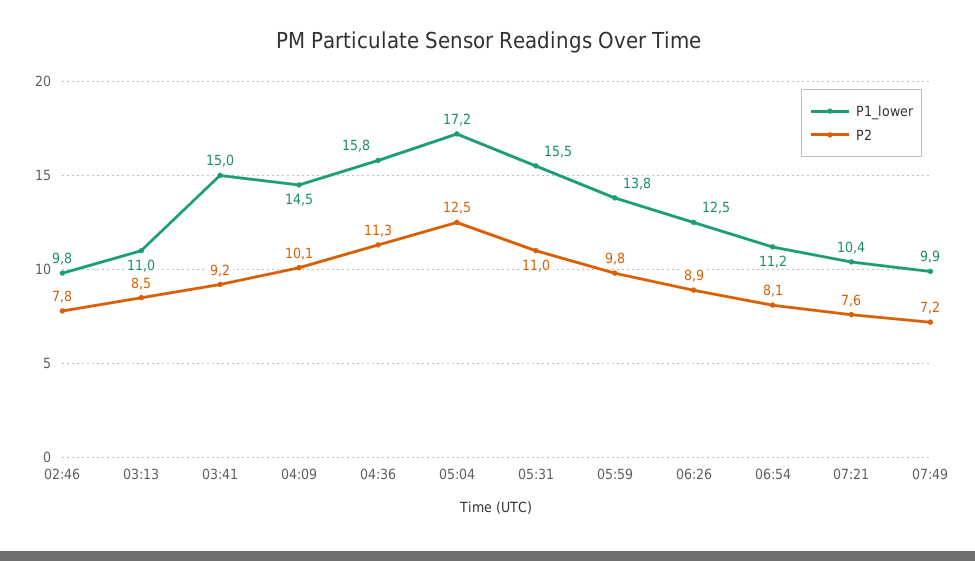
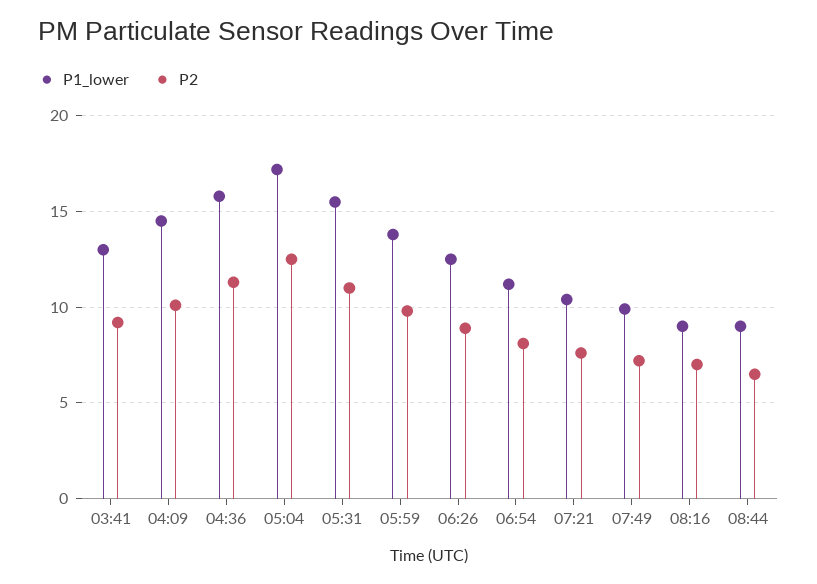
P1_lower, 02:46: 9.8 -> none
P2, 02:46: 7.8 -> none
P1_lower, 03:13: 11 -> none
P2, 03:13: 8.5 -> none
P1_lower, 03:41: 15 -> 13
P1_lower, 08:16: none -> 9
P2, 08:16: none -> 7
P1_lower, 08:44: none -> 9
P2, 08:44: none -> 6.5

